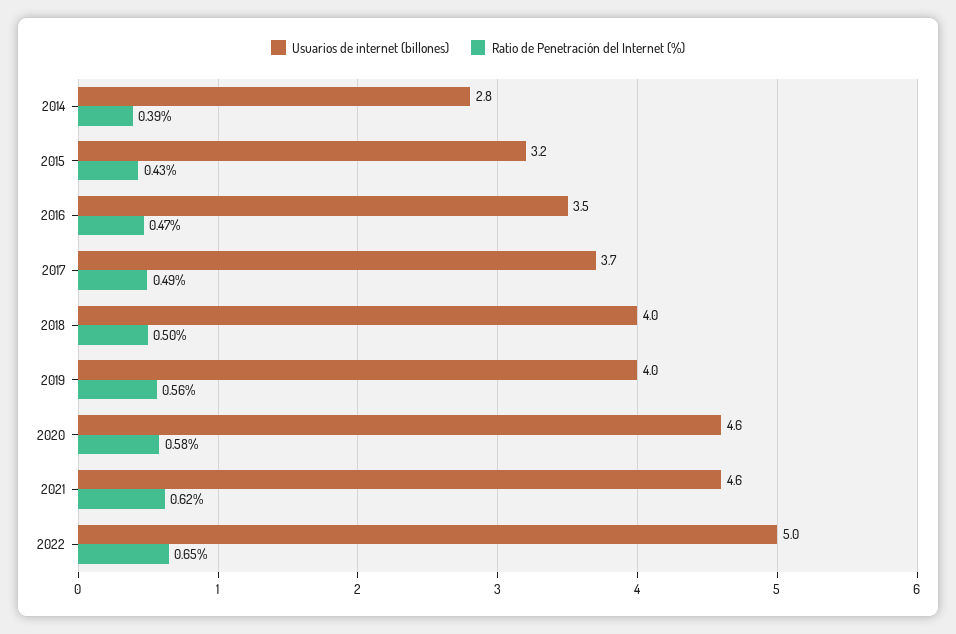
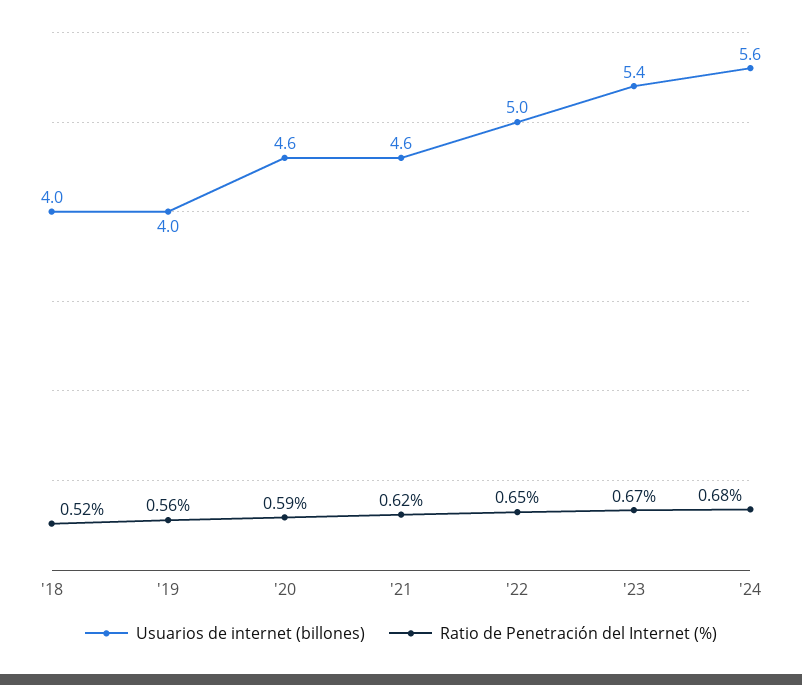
Usuarios de internet (billones), 2014: 2.8 -> none
Ratio de Penetración del Internet (%), 2014: 0.39 -> none
Usuarios de internet (billones), 2015: 3.2 -> none
Ratio de Penetración del Internet (%), 2015: 0.43 -> none
Usuarios de internet (billones), 2016: 3.5 -> none
Ratio de Penetración del Internet (%), 2016: 0.47 -> none
Usuarios de internet (billones), 2017: 3.7 -> none
Ratio de Penetración del Internet (%), 2017: 0.49 -> none
Ratio de Penetración del Internet (%), 2018: 0.5 -> 0.52
Ratio de Penetración del Internet (%), 2020: 0.58 -> 0.59
Usuarios de internet (billones), '23: none -> 5.4
Ratio de Penetración del Internet (%), '23: none -> 0.67
Usuarios de internet (billones), '24: none -> 5.6
Ratio de Penetración del Internet (%), '24: none -> 0.68

